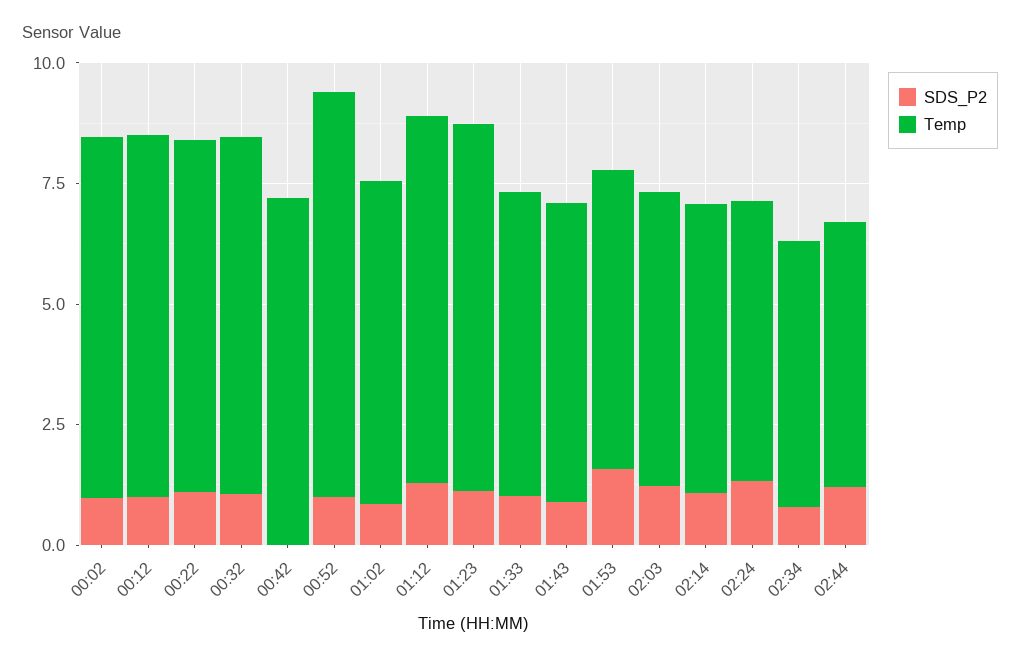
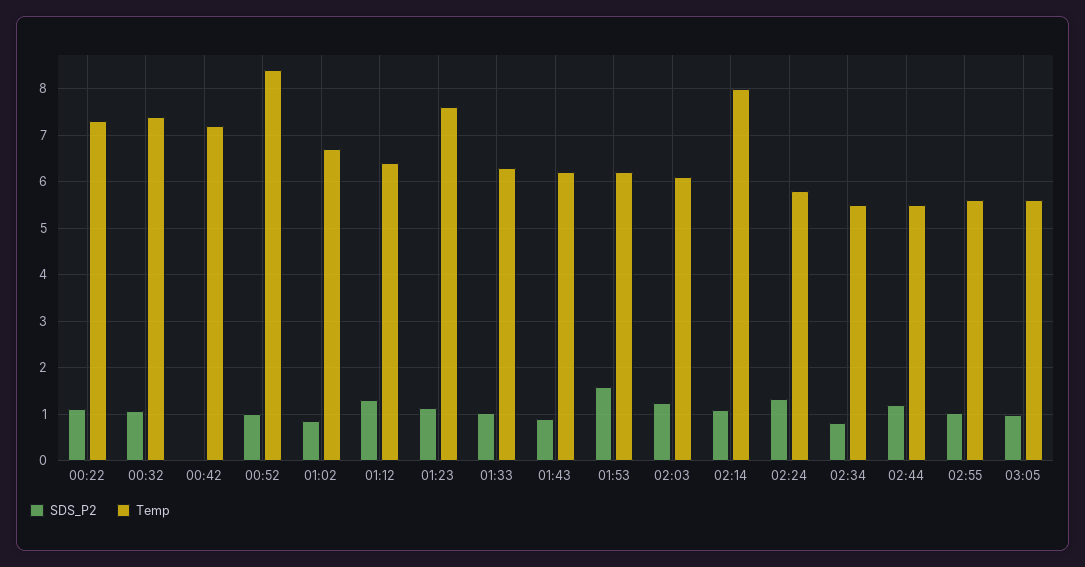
SDS_P2, 00:02: 1 -> none
Temp, 00:02: 7.5 -> none
SDS_P2, 00:12: 1 -> none
Temp, 00:12: 7.5 -> none
Temp, 01:12: 7.5 -> 6.4
Temp, 02:14: 6 -> 8
SDS_P2, 02:55: none -> 1
Temp, 02:55: none -> 5.6
SDS_P2, 03:05: none -> 1
Temp, 03:05: none -> 5.6

